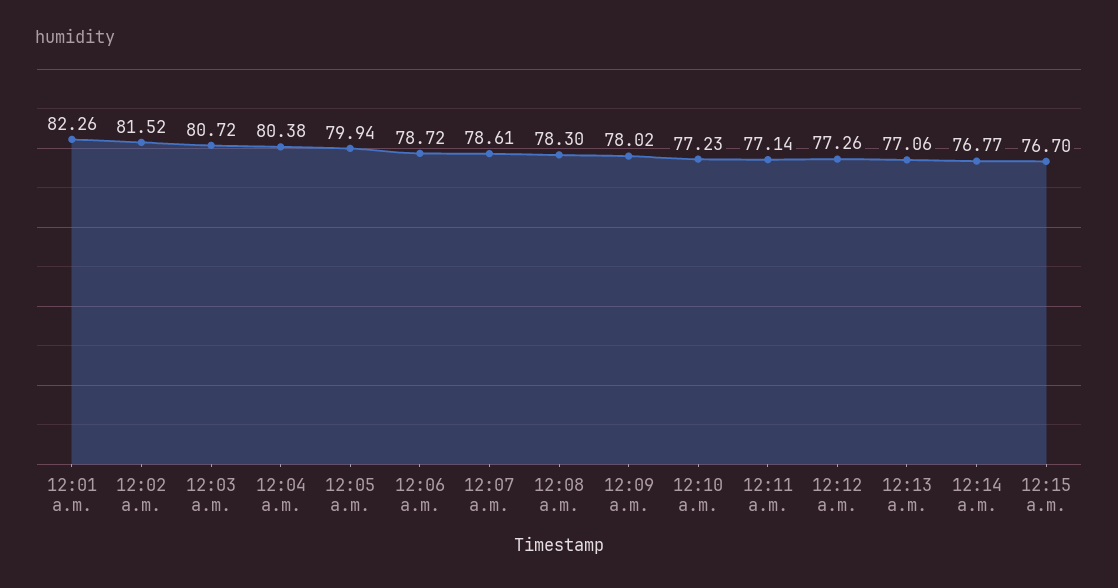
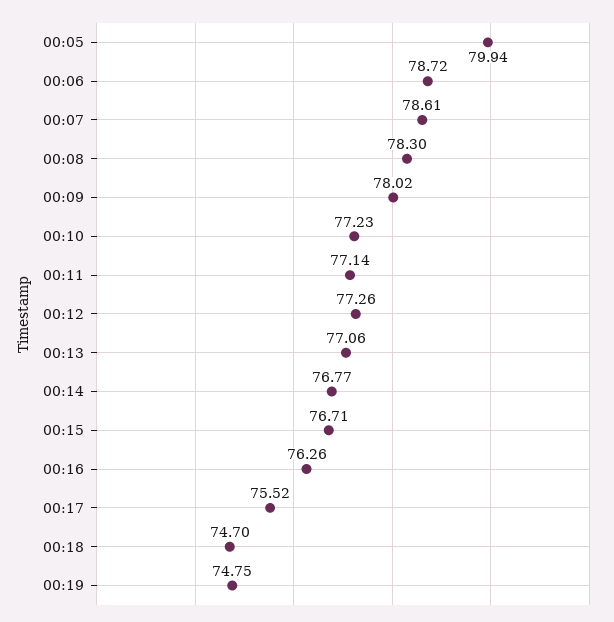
12:01 a.m.: 82.26 -> none
12:02 a.m.: 81.52 -> none
12:03 a.m.: 80.72 -> none
12:04 a.m.: 80.38 -> none
12:15 a.m.: 76.7 -> 76.71
00:16: none -> 76.26
00:17: none -> 75.52
00:18: none -> 74.7
00:19: none -> 74.75

